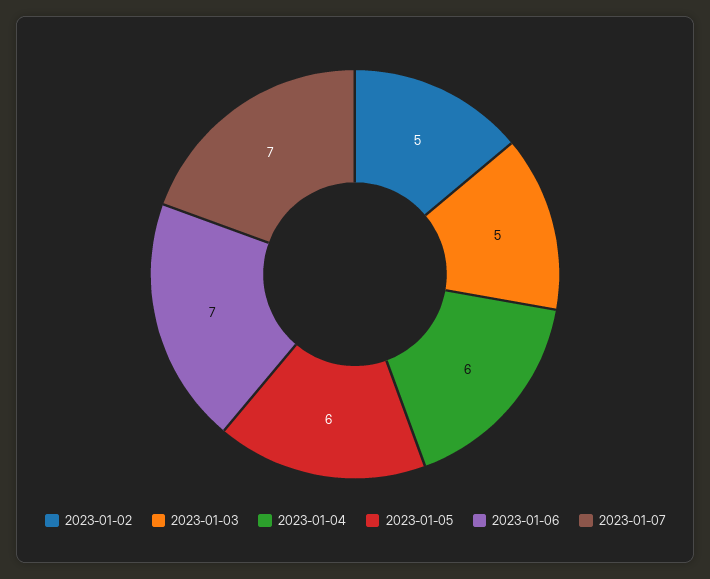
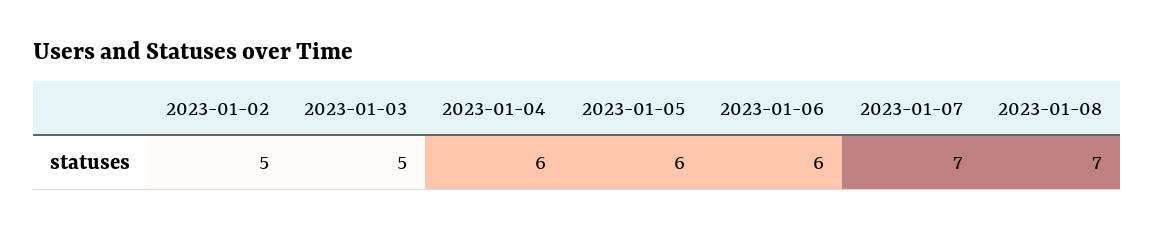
2023-01-06: 7 -> 6
2023-01-08: none -> 7

